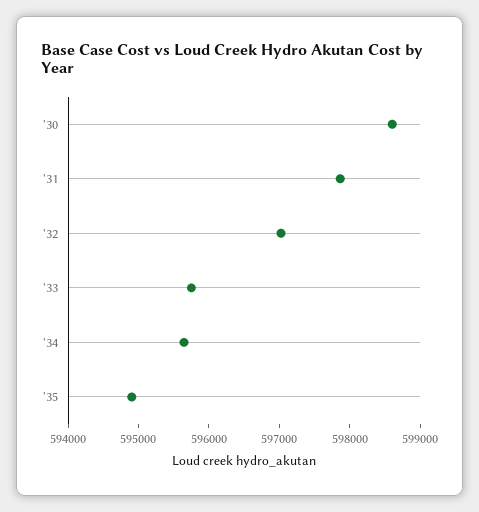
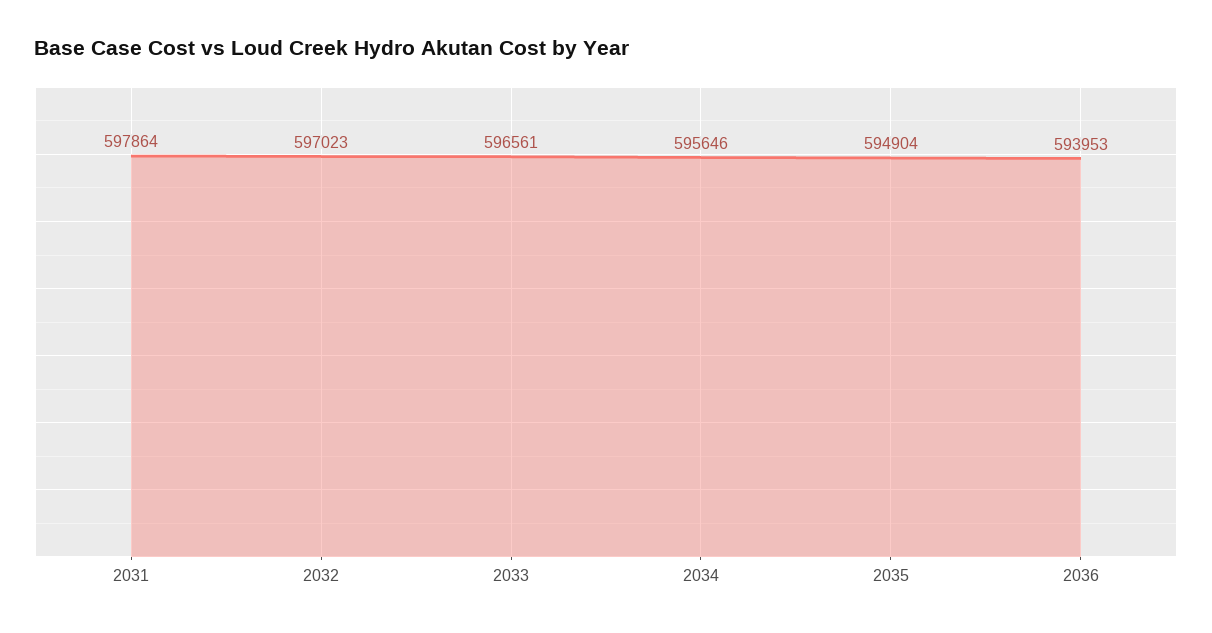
'30: 598600 -> none
'33: 595800 -> 596561
2036: none -> 593953

